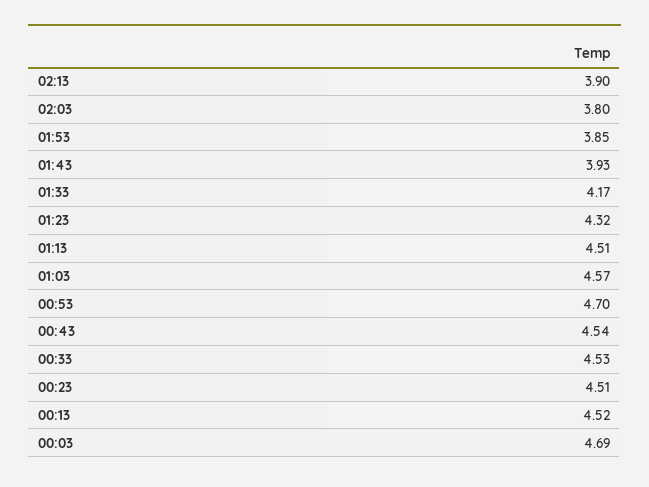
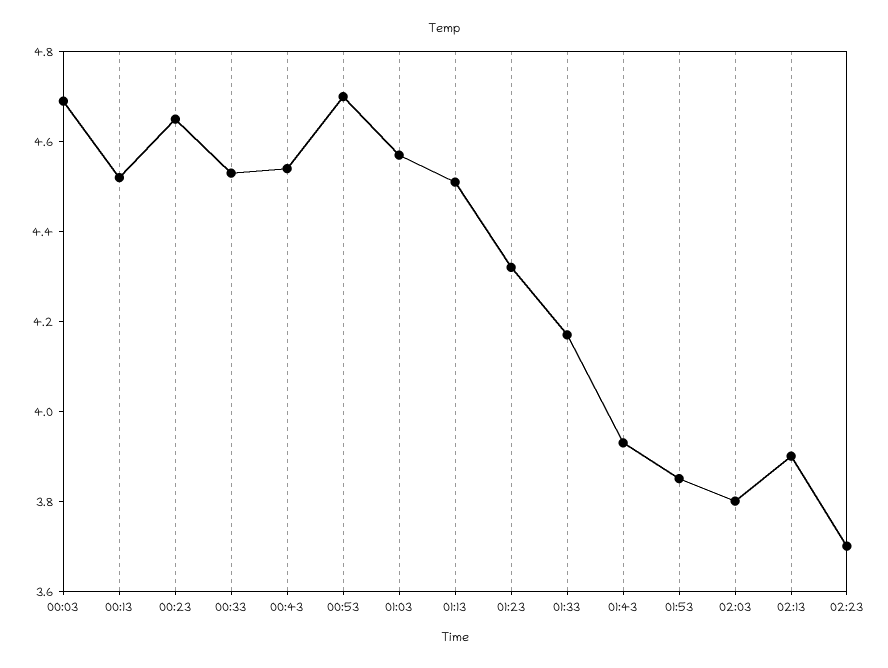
00:23: 4.51 -> 4.65
02:23: none -> 3.7

